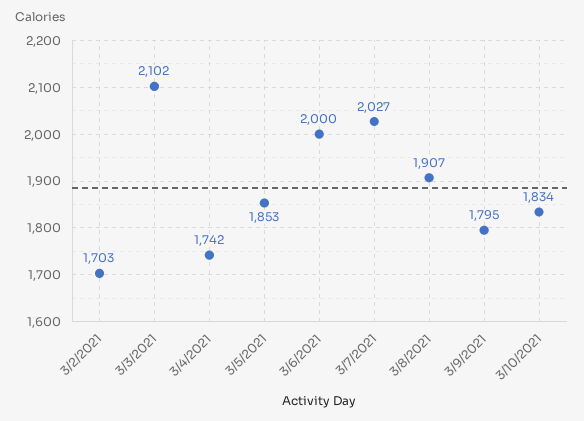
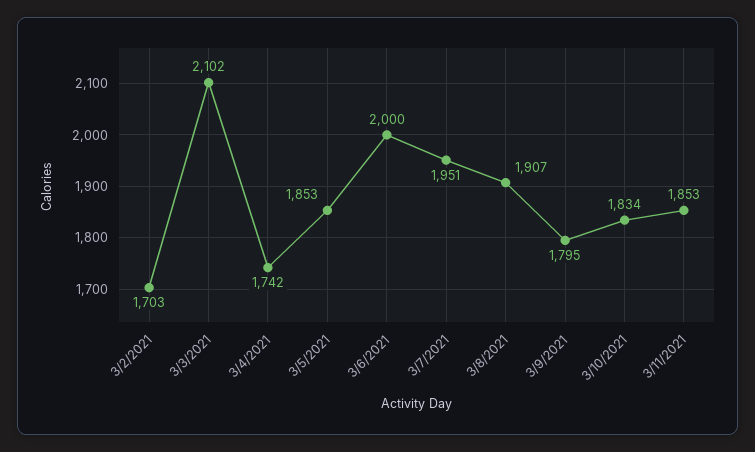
3/7/2021: 2027 -> 1951
3/11/2021: none -> 1853

